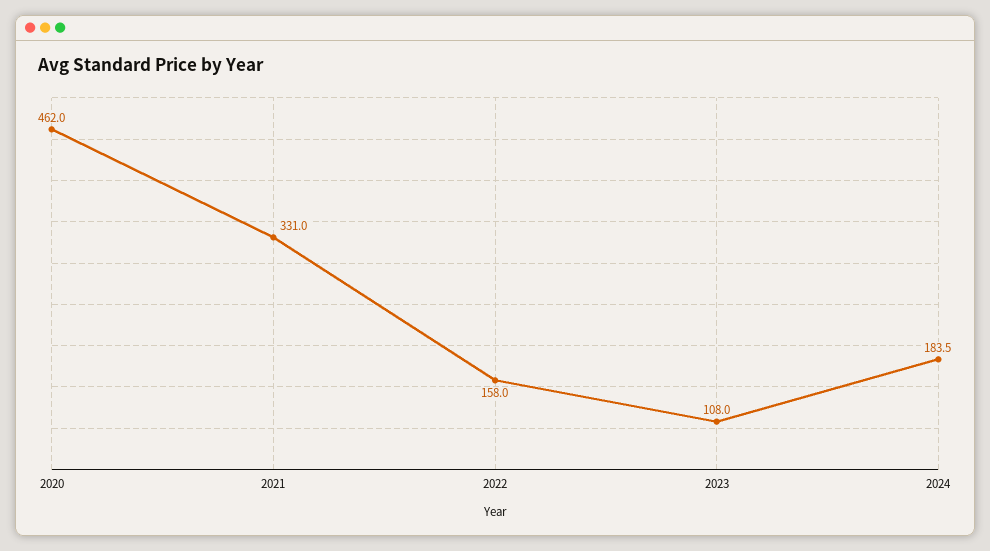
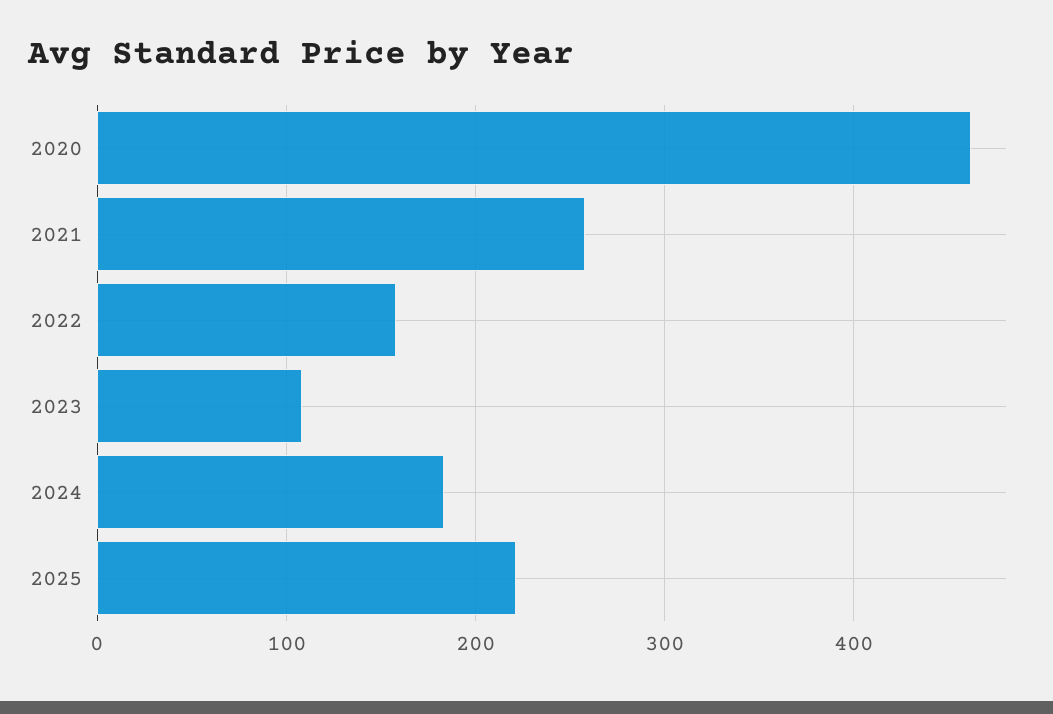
2021: 331 -> 260
2025: none -> 220

